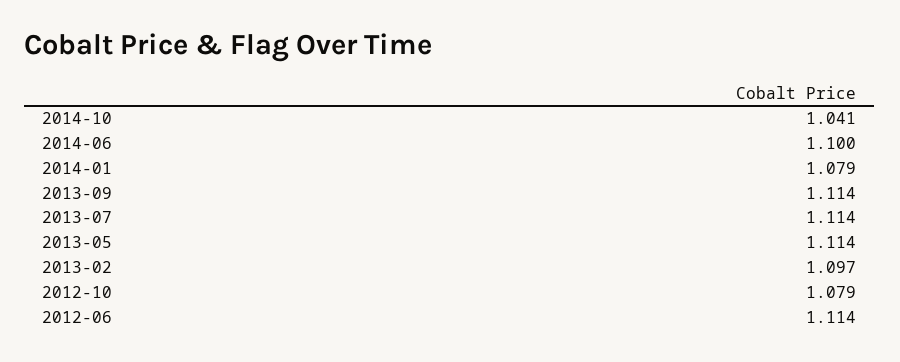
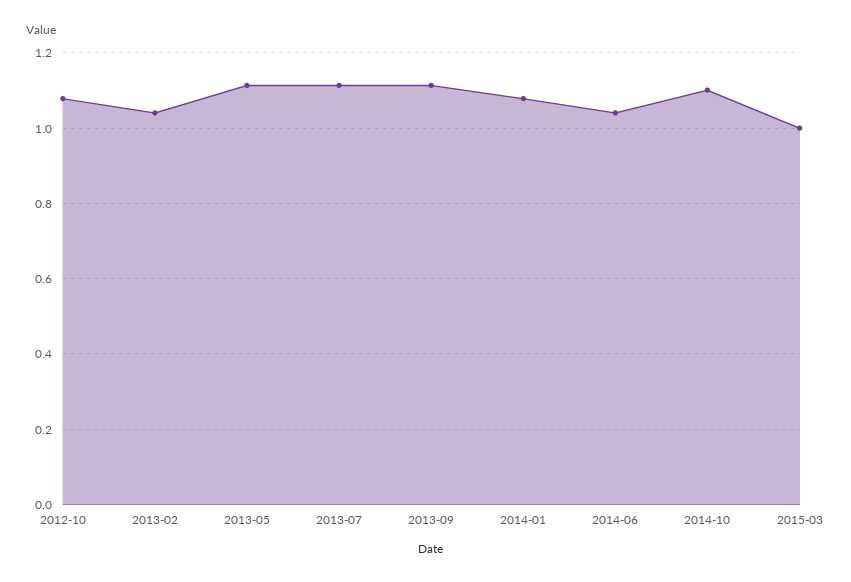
2014-10: 1.041 -> 1.1
2014-06: 1.1 -> 1.04
2013-02: 1.097 -> 1.04
2012-06: 1.114 -> none
2015-03: none -> 1

